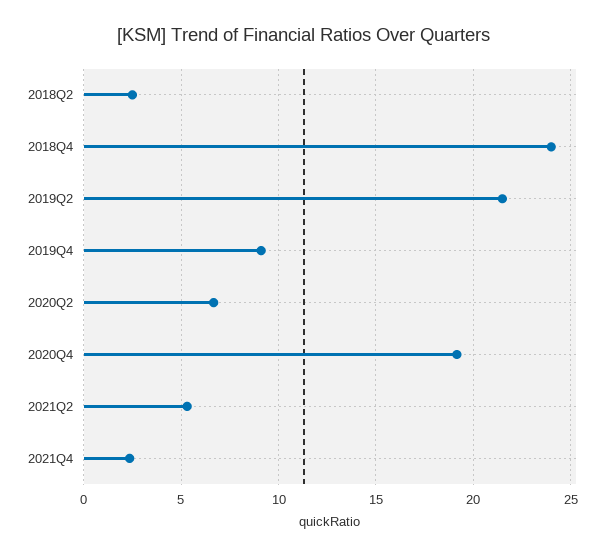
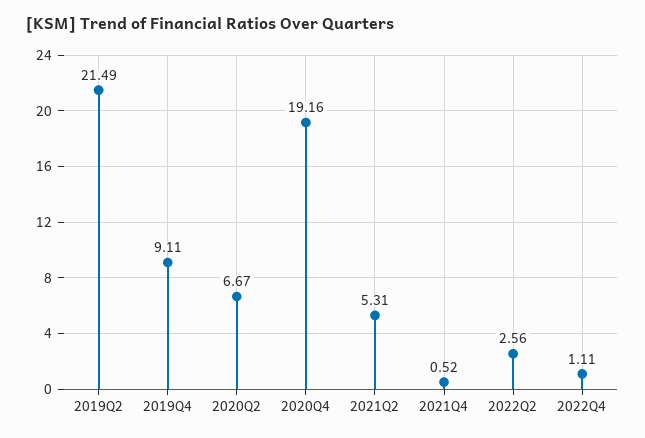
2018Q2: 2.5 -> none
2018Q4: 24 -> none
2021Q4: 2.5 -> 0.52
2022Q2: none -> 2.56
2022Q4: none -> 1.11

